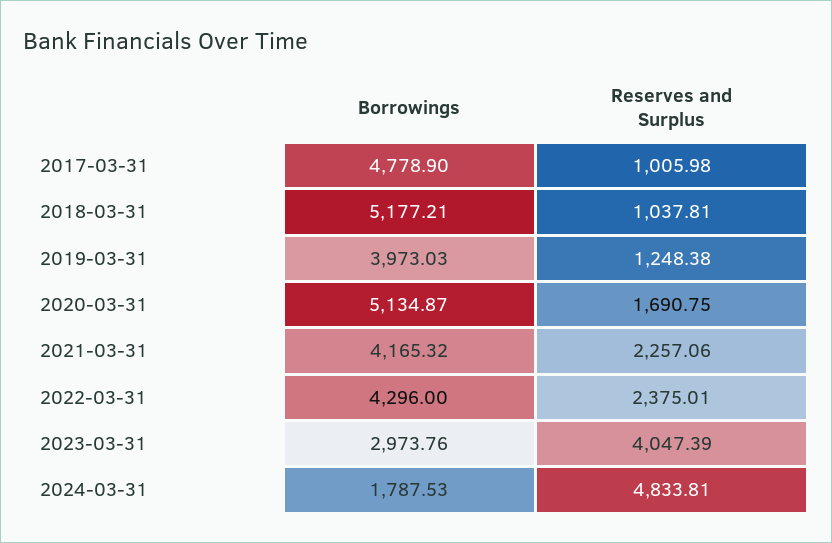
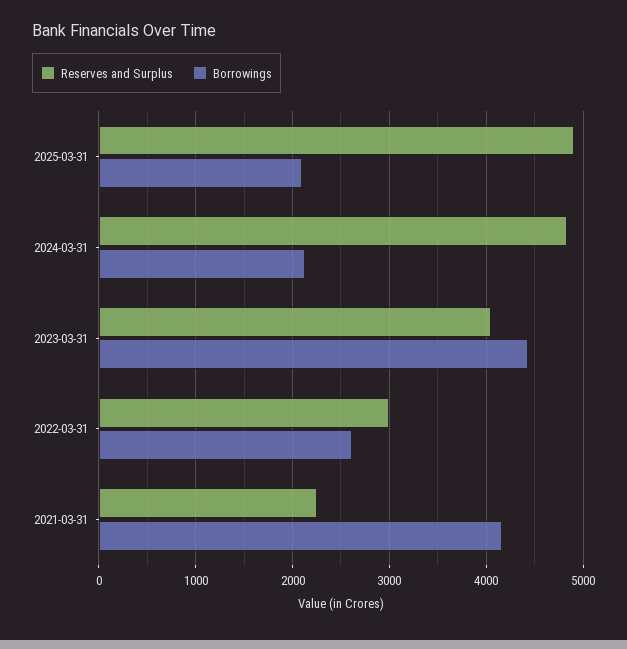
Borrowings, 2017-03-31: 4778.9 -> none
Reserves and Surplus, 2017-03-31: 1005.98 -> none
Borrowings, 2018-03-31: 5177.21 -> none
Reserves and Surplus, 2018-03-31: 1037.81 -> none
Borrowings, 2019-03-31: 3973.03 -> none
Reserves and Surplus, 2019-03-31: 1248.38 -> none
Borrowings, 2020-03-31: 5134.87 -> none
Reserves and Surplus, 2020-03-31: 1690.75 -> none
Borrowings, 2022-03-31: 4296 -> 2600
Reserves and Surplus, 2022-03-31: 2375.01 -> 3000
Borrowings, 2023-03-31: 2973.76 -> 4400
Borrowings, 2024-03-31: 1787.53 -> 2100
Reserves and Surplus, 2025-03-31: none -> 4900
Borrowings, 2025-03-31: none -> 2100

